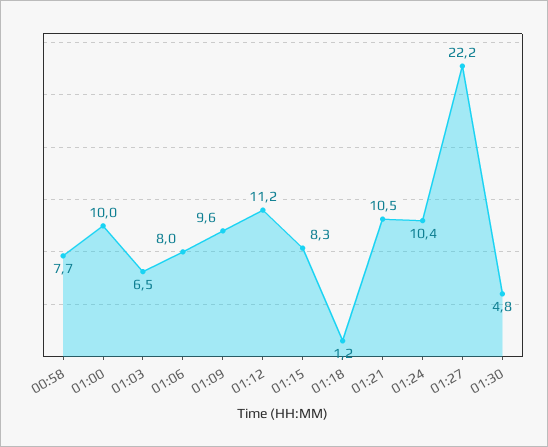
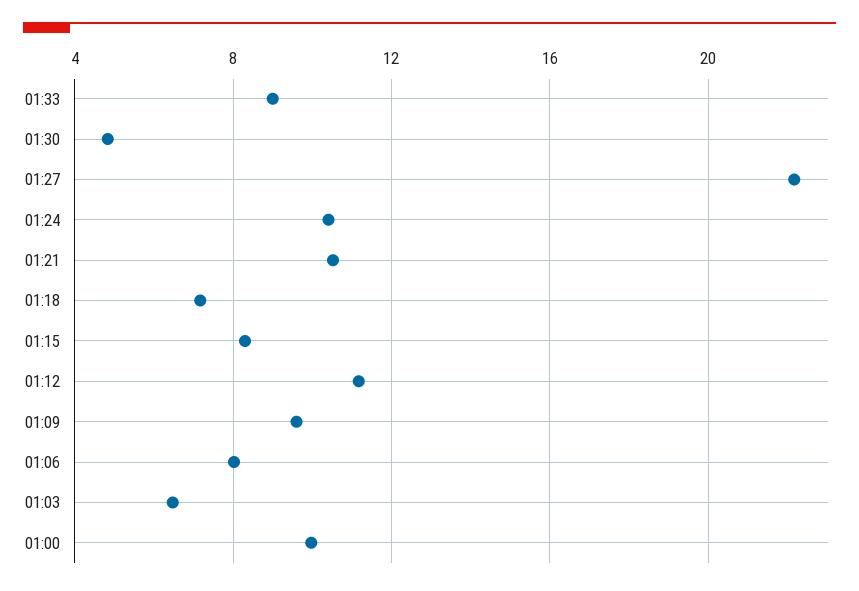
00:58: 7.7 -> none
01:18: 1.2 -> 7
01:33: none -> 9

